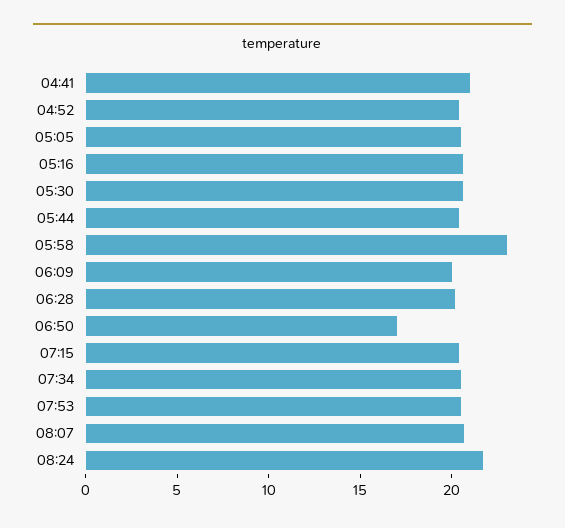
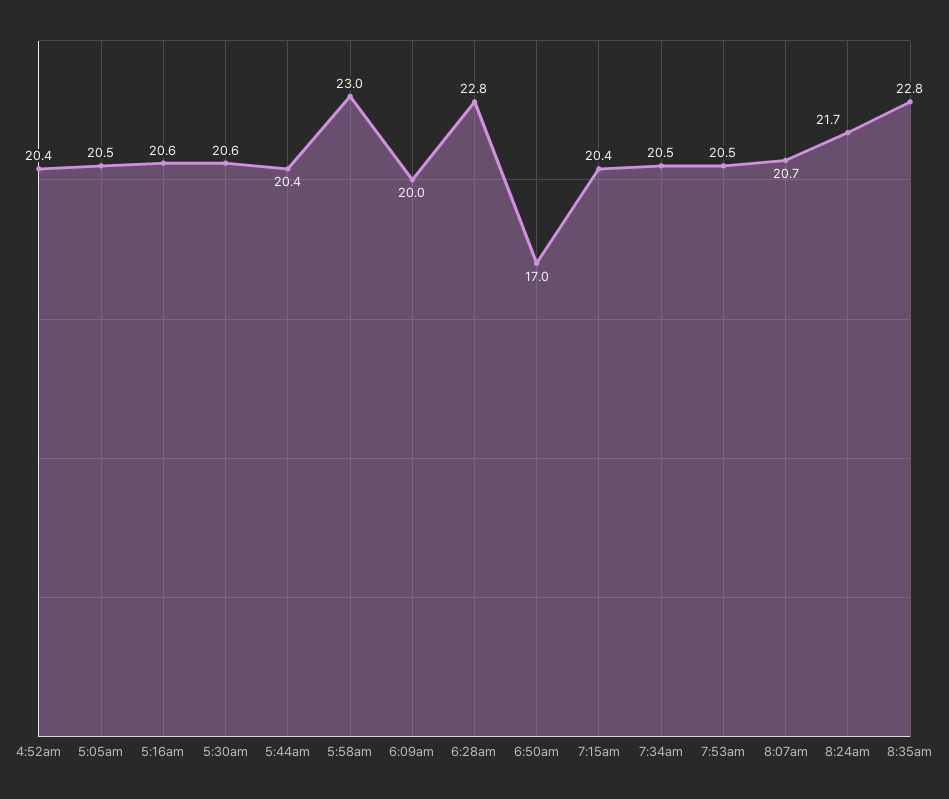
04:41: 21 -> none
06:28: 20 -> 22.8
8:35am: none -> 22.8

